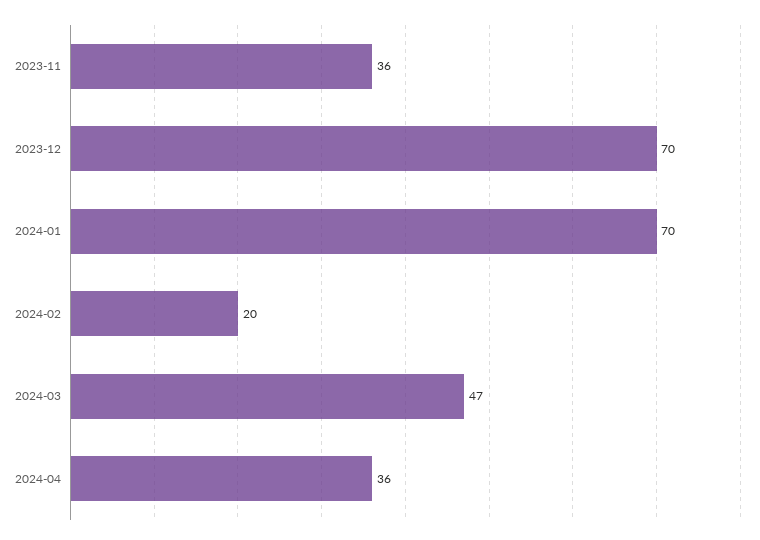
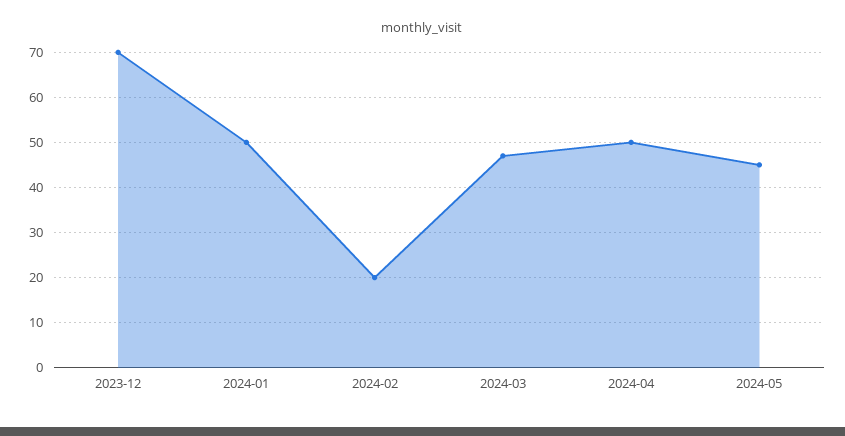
2023-11: 36 -> none
2024-01: 70 -> 50
2024-04: 36 -> 50
2024-05: none -> 45

